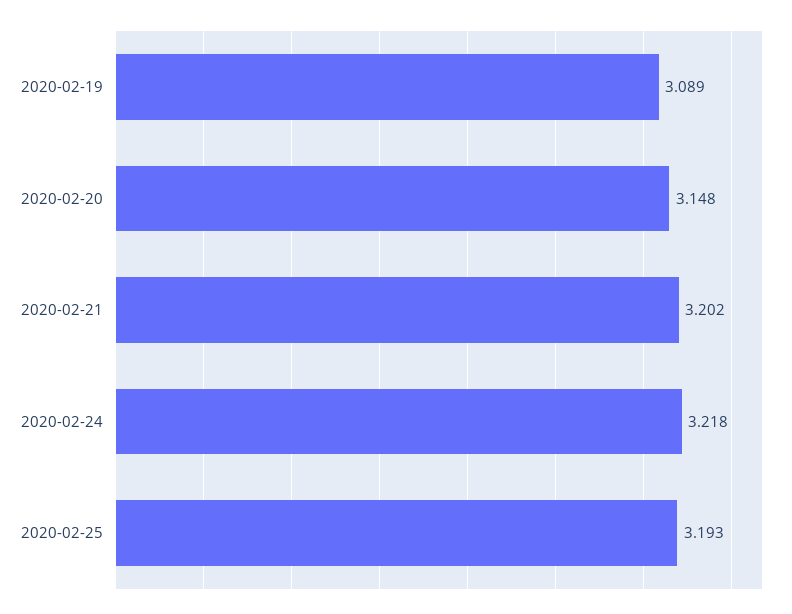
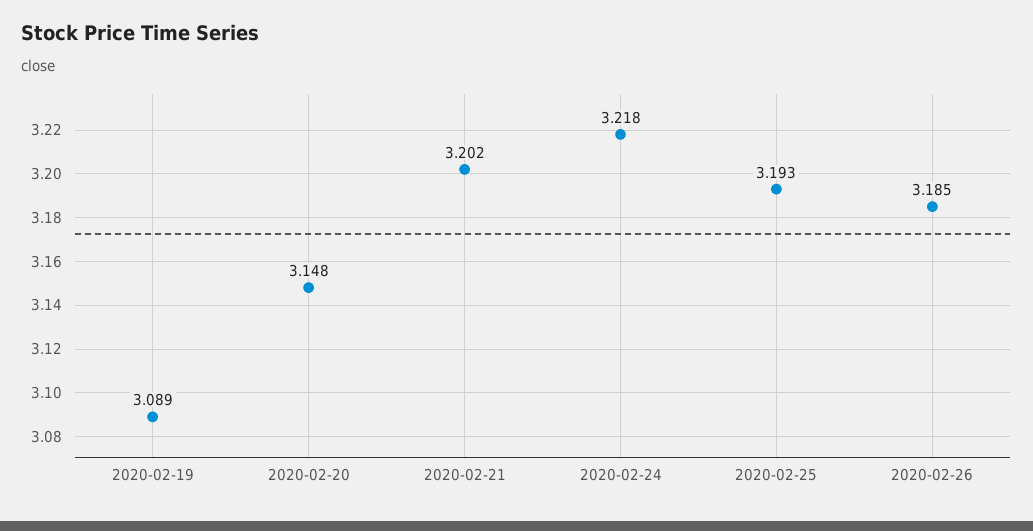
2020-02-26: none -> 3.185

